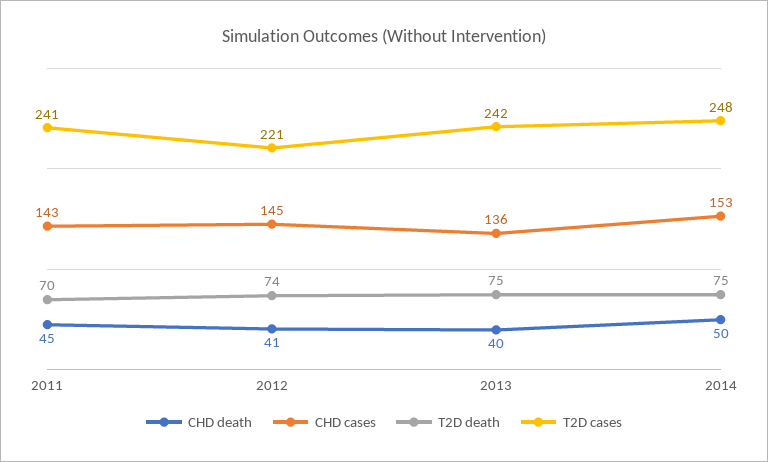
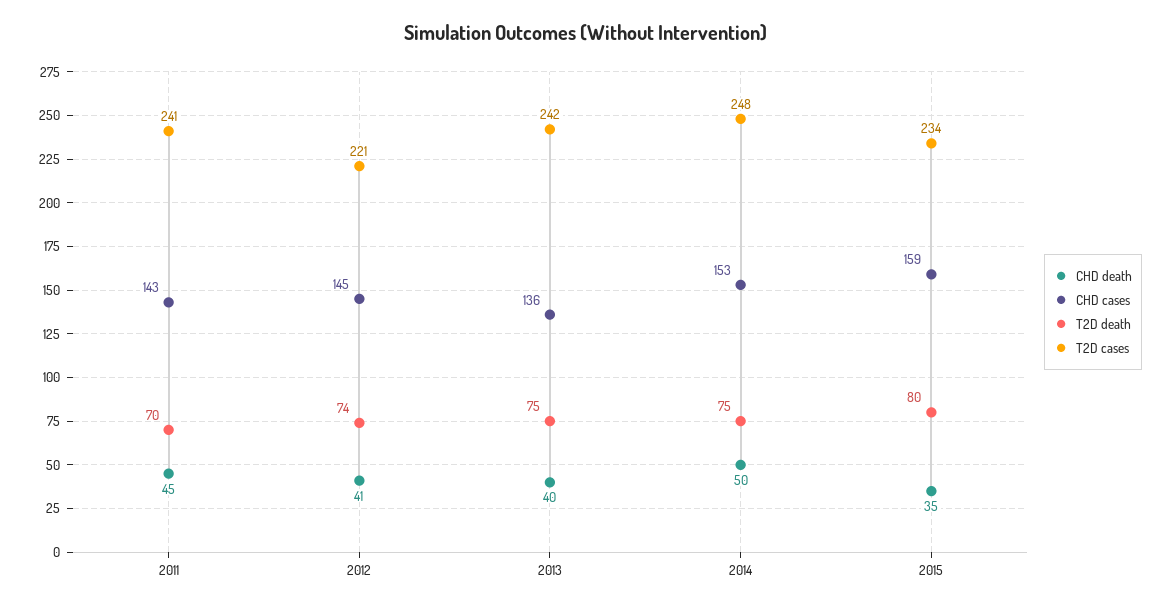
CHD death, 2015: none -> 35
CHD cases, 2015: none -> 159
T2D death, 2015: none -> 80
T2D cases, 2015: none -> 234

